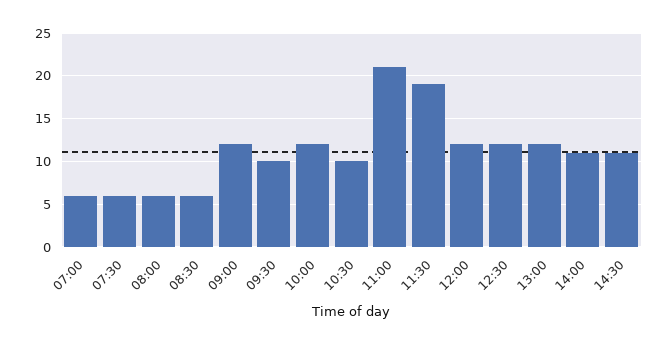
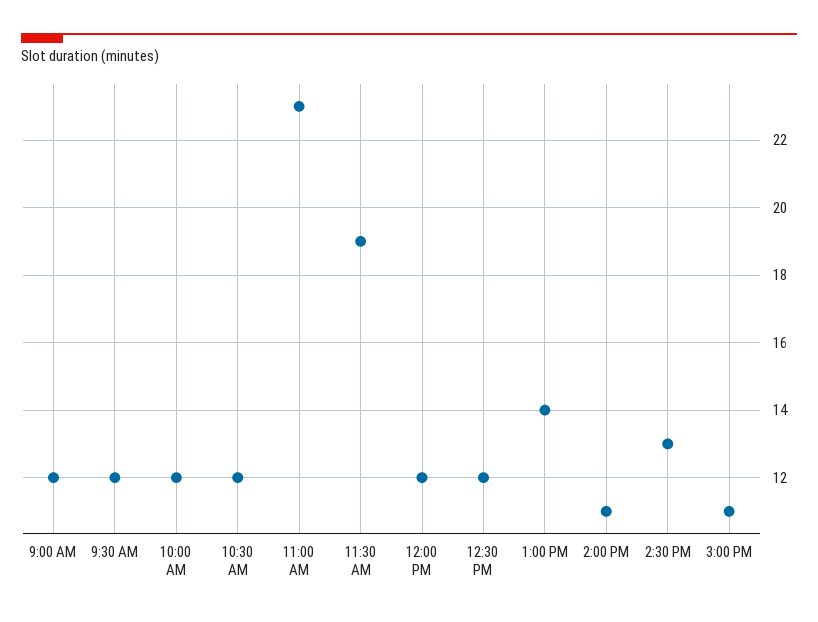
07:00: 6 -> none
07:30: 6 -> none
08:00: 6 -> none
08:30: 6 -> none
09:30: 10 -> 12
10:30: 10 -> 12
11:00: 21 -> 23
13:00: 12 -> 14
14:30: 11 -> 13
3:00 PM: none -> 11

